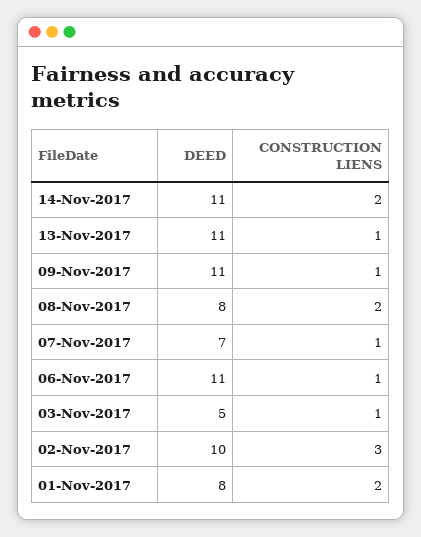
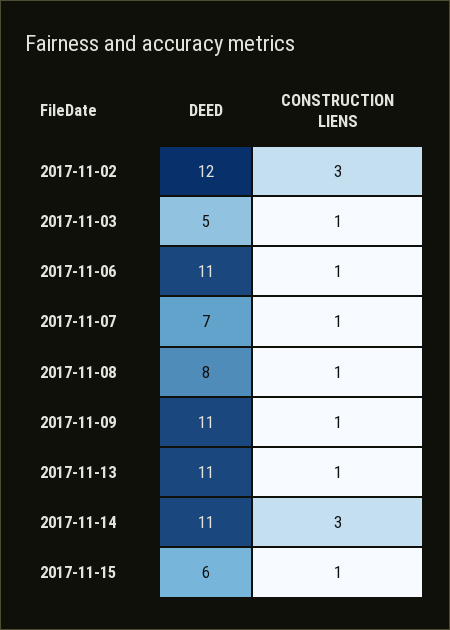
CONSTRUCTION LIENS, 14-Nov-2017: 2 -> 3
CONSTRUCTION LIENS, 08-Nov-2017: 2 -> 1
DEED, 02-Nov-2017: 10 -> 12
DEED, 01-Nov-2017: 8 -> none
CONSTRUCTION LIENS, 01-Nov-2017: 2 -> none
DEED, 2017-11-15: none -> 6
CONSTRUCTION LIENS, 2017-11-15: none -> 1

